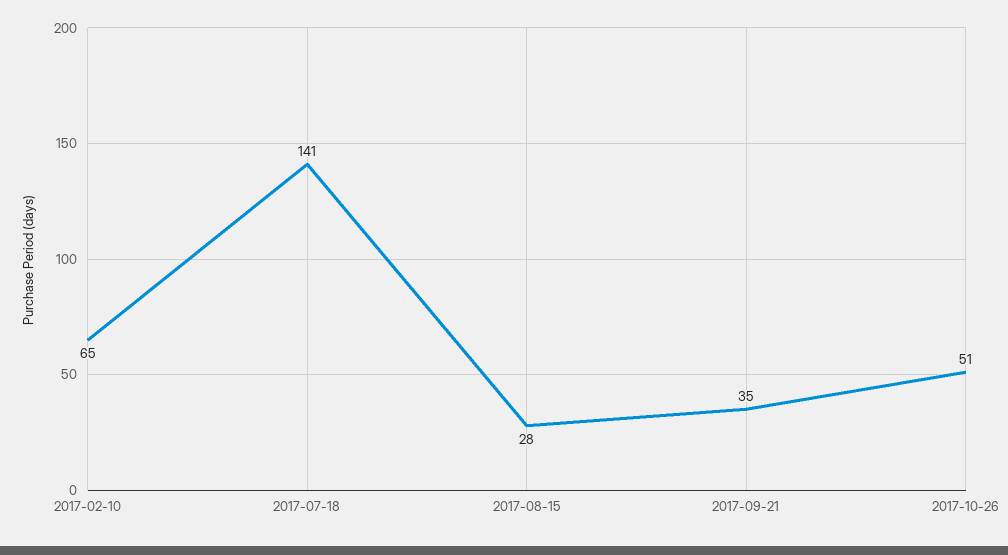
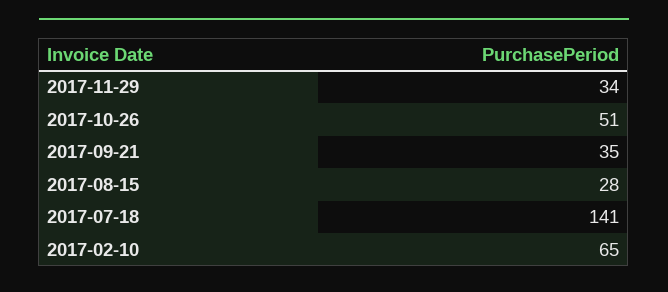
2017-11-29: none -> 34

